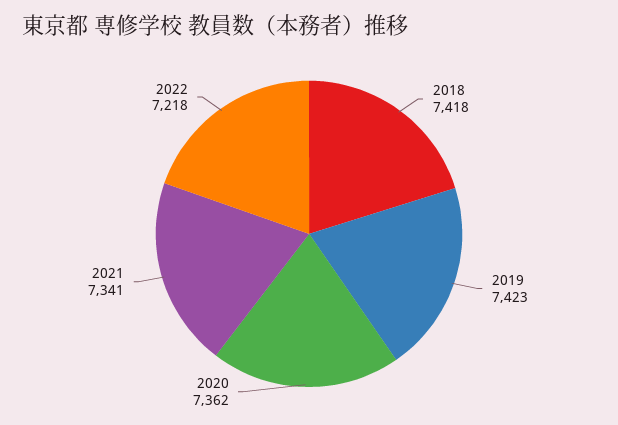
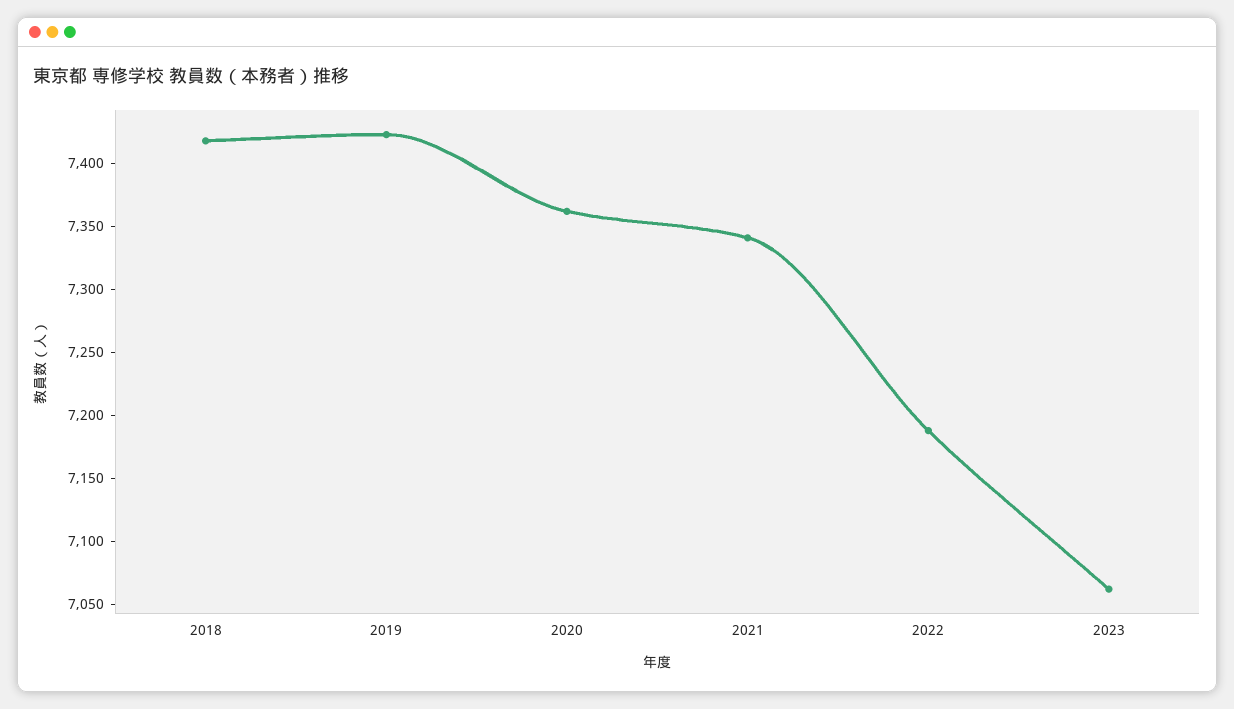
2022: 7218 -> 7190
2023: none -> 7060

